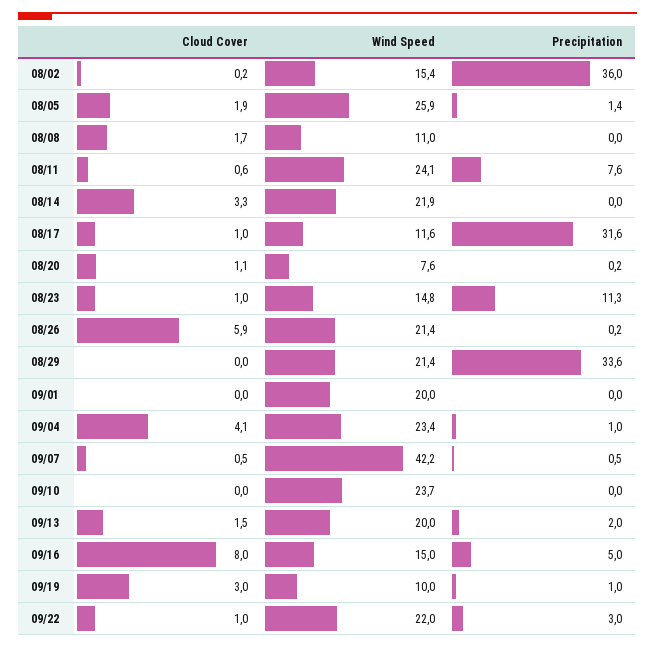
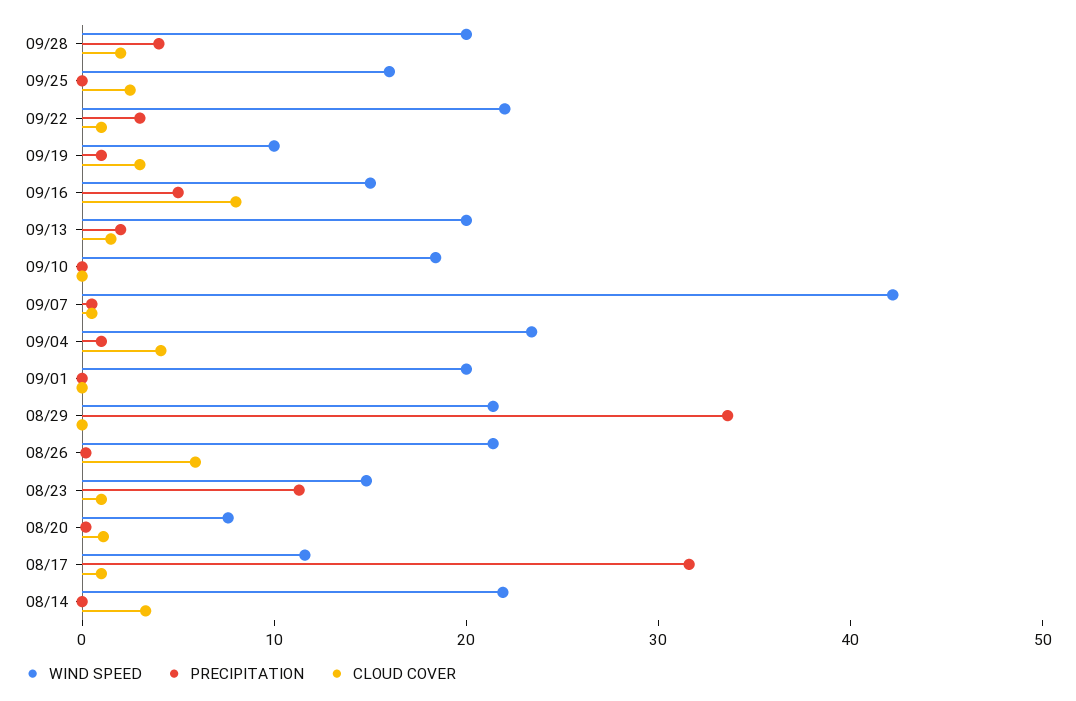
Cloud Cover, 08/02: 0.2 -> none
Wind Speed, 08/02: 15.4 -> none
Precipitation, 08/02: 36 -> none
Cloud Cover, 08/05: 1.9 -> none
Wind Speed, 08/05: 25.9 -> none
Precipitation, 08/05: 1.4 -> none
Cloud Cover, 08/08: 1.7 -> none
Wind Speed, 08/08: 11 -> none
Precipitation, 08/08: 0 -> none
Cloud Cover, 08/11: 0.6 -> none
Wind Speed, 08/11: 24.1 -> none
Precipitation, 08/11: 7.6 -> none
Wind Speed, 09/10: 23.7 -> 18
Wind Speed, 09/28: none -> 20
Precipitation, 09/28: none -> 4
Cloud Cover, 09/28: none -> 2
Wind Speed, 09/25: none -> 16
Precipitation, 09/25: none -> 0
Cloud Cover, 09/25: none -> 2

